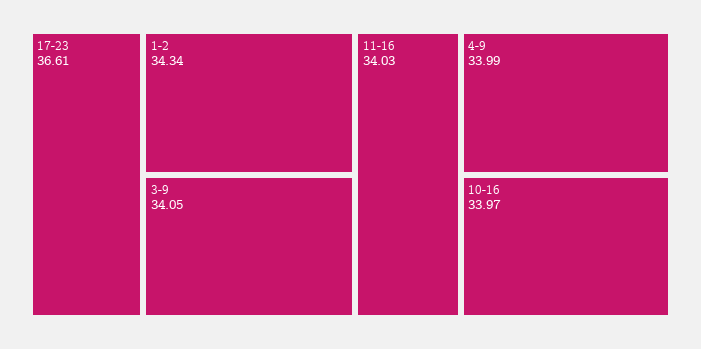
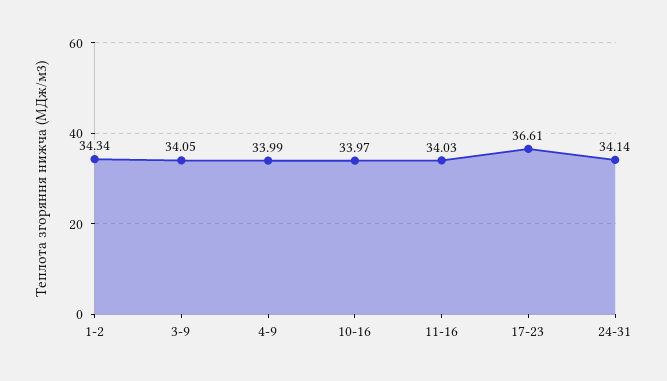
24-31: none -> 34.14

